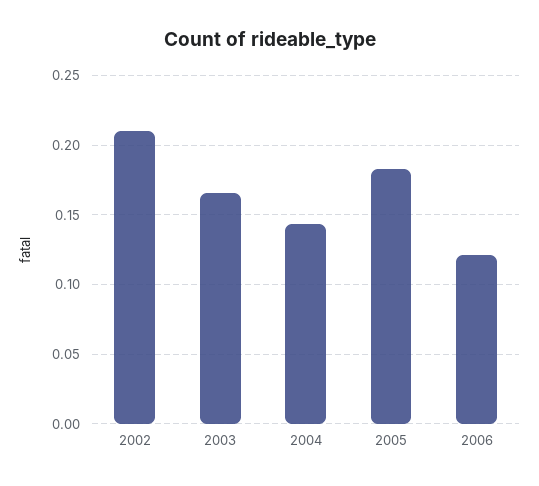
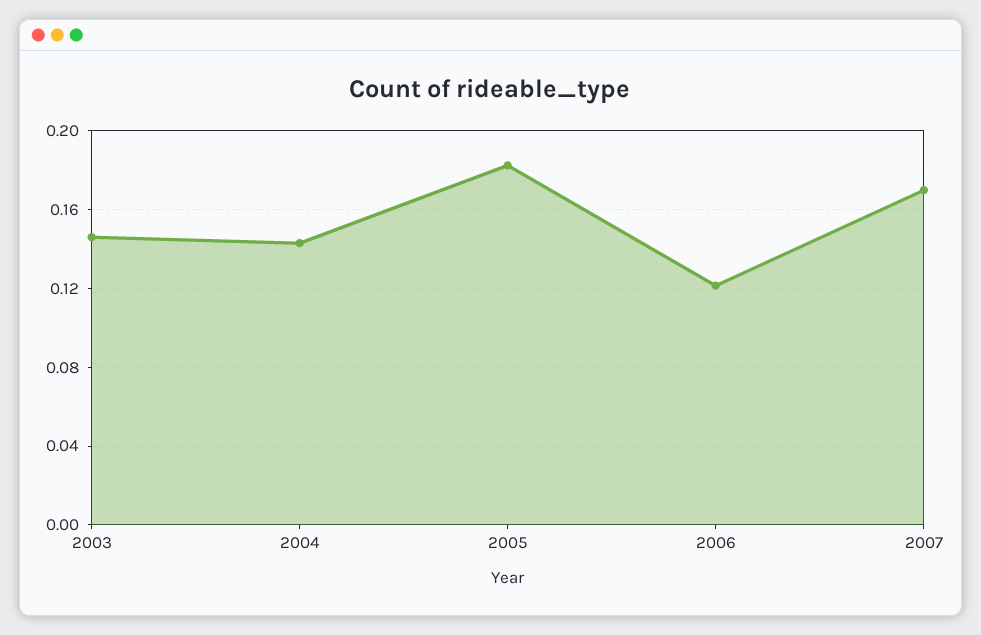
2002: 0.21 -> none
2003: 0.165 -> 0.145
2007: none -> 0.17

